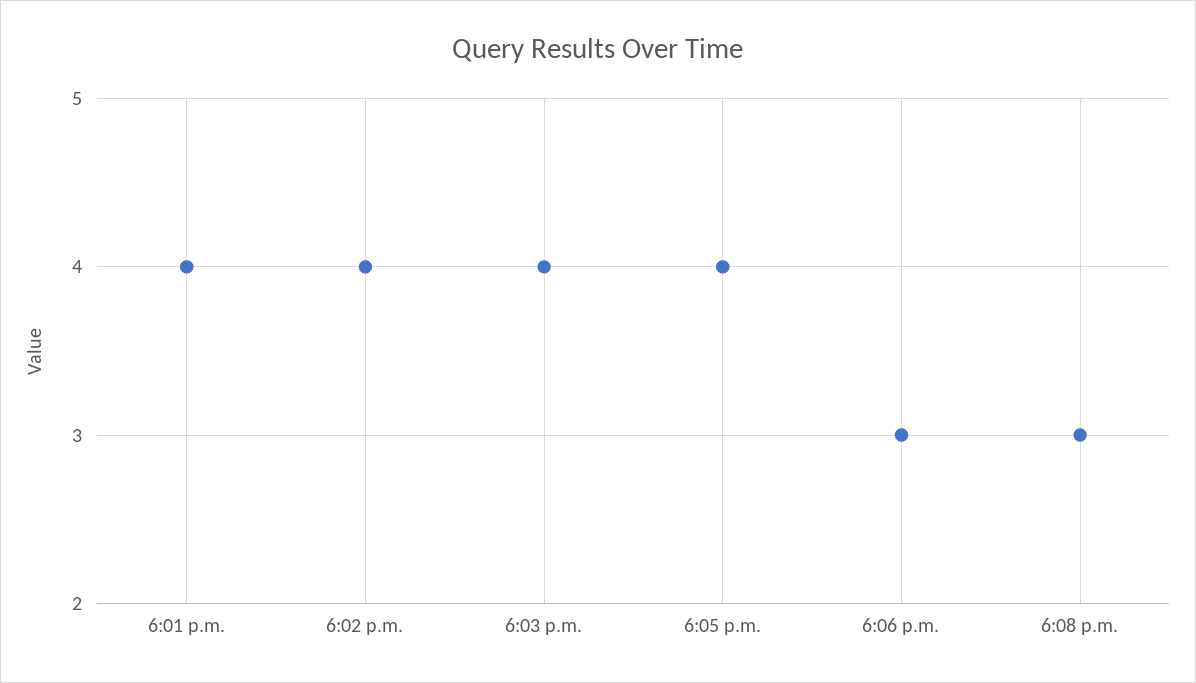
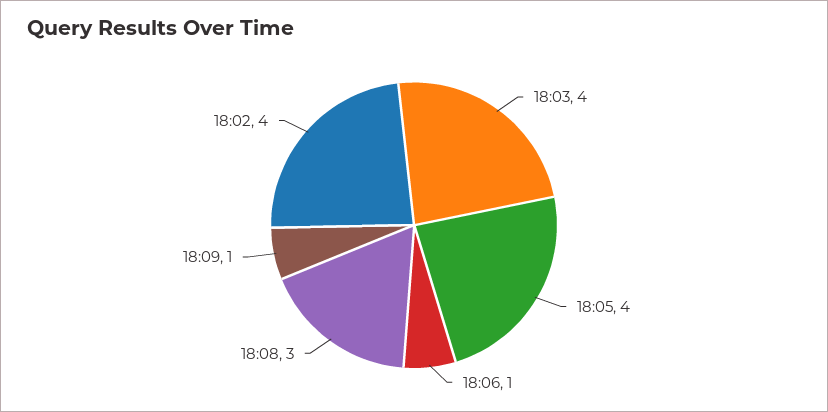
6:01 p.m.: 4 -> none
6:06 p.m.: 3 -> 1
18:09: none -> 1

